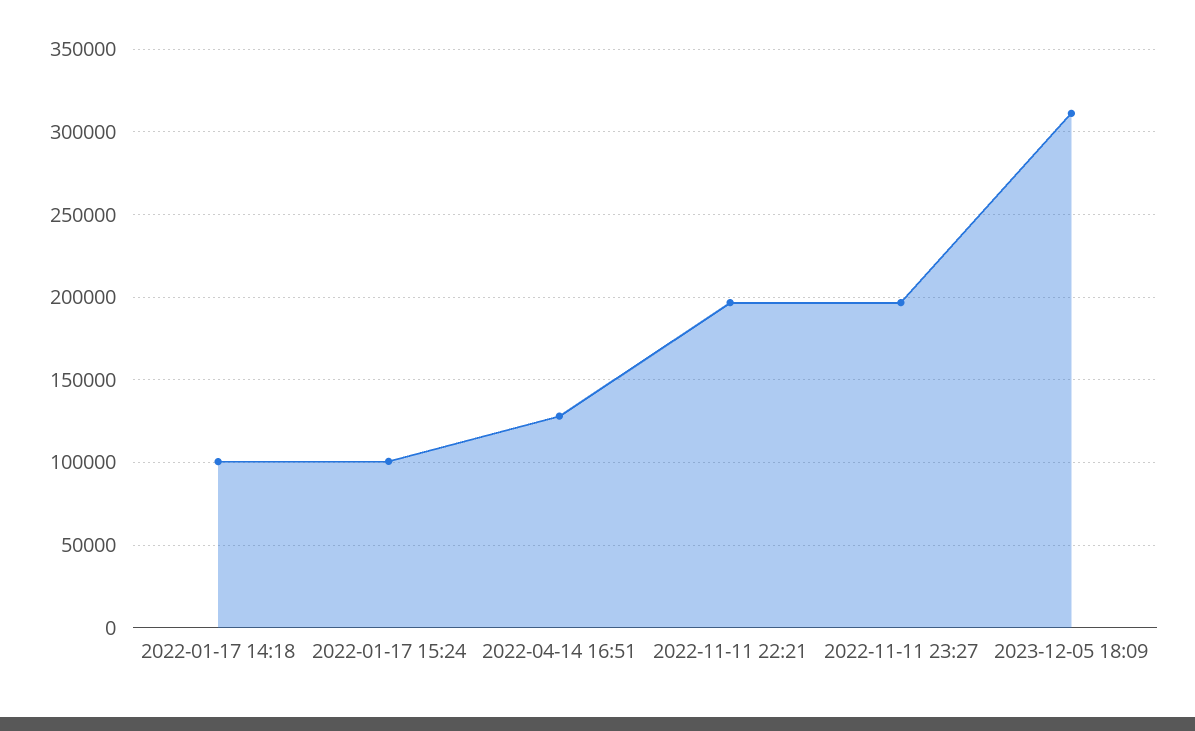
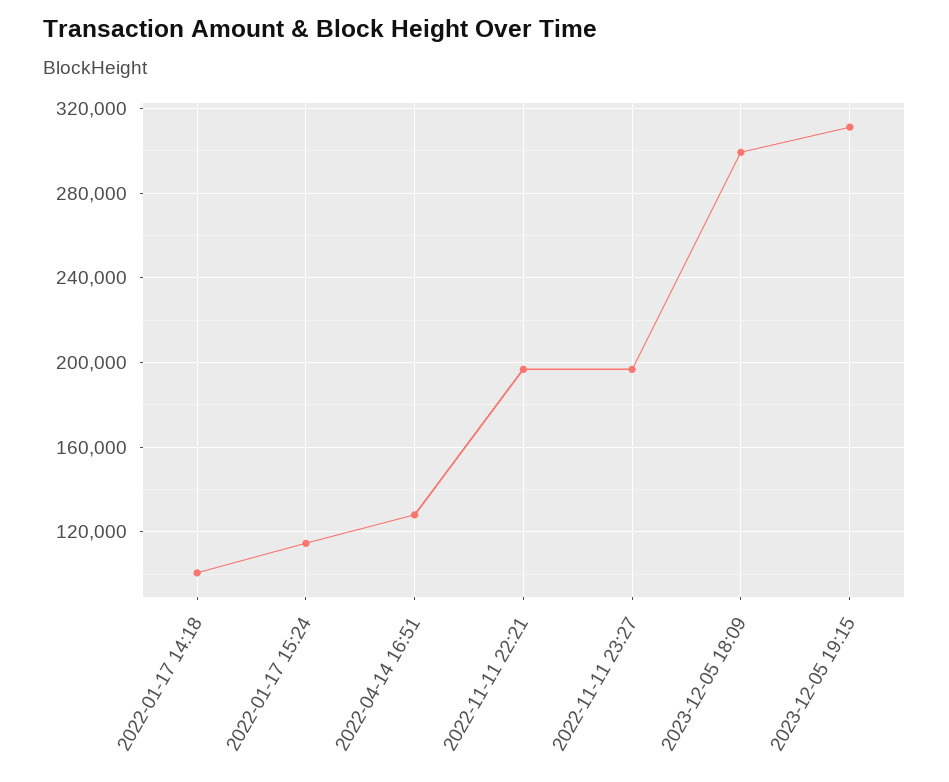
2022-01-17 15:24: 100000 -> 115000
2023-12-05 18:09: 310000 -> 300000
2023-12-05 19:15: none -> 310000

